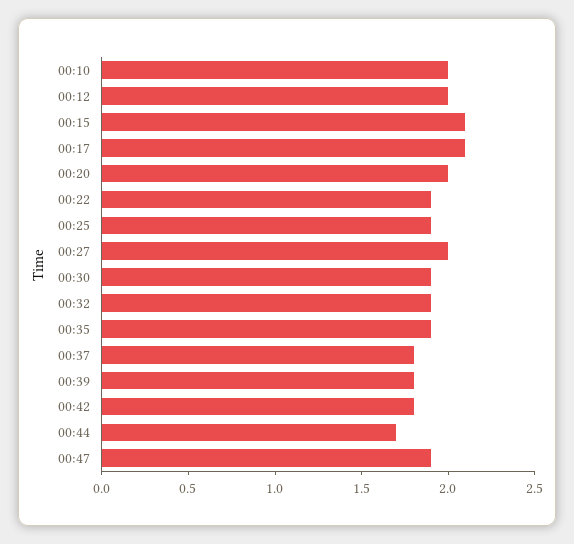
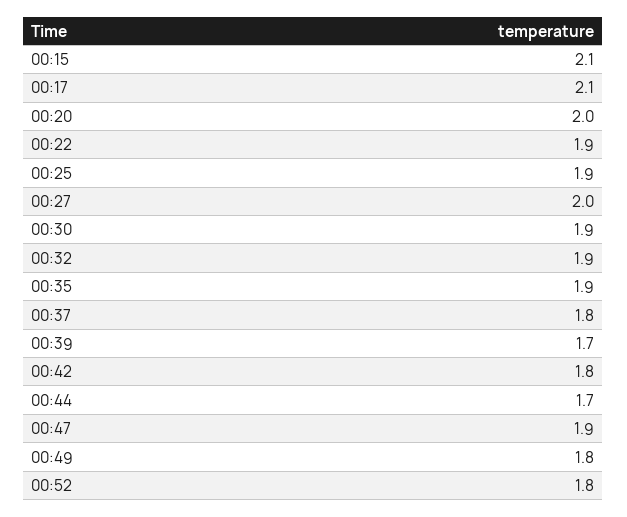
00:10: 2 -> none
00:12: 2 -> none
00:39: 1.8 -> 1.7
00:49: none -> 1.8
00:52: none -> 1.8

